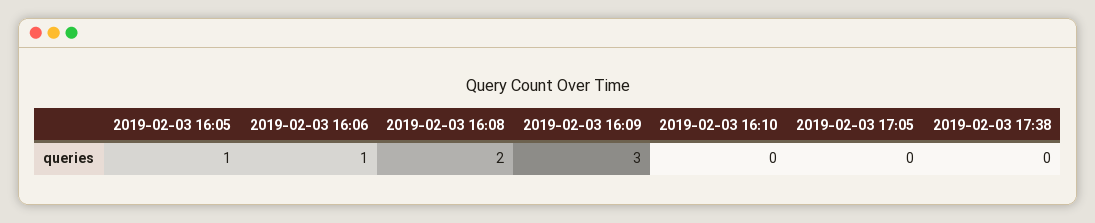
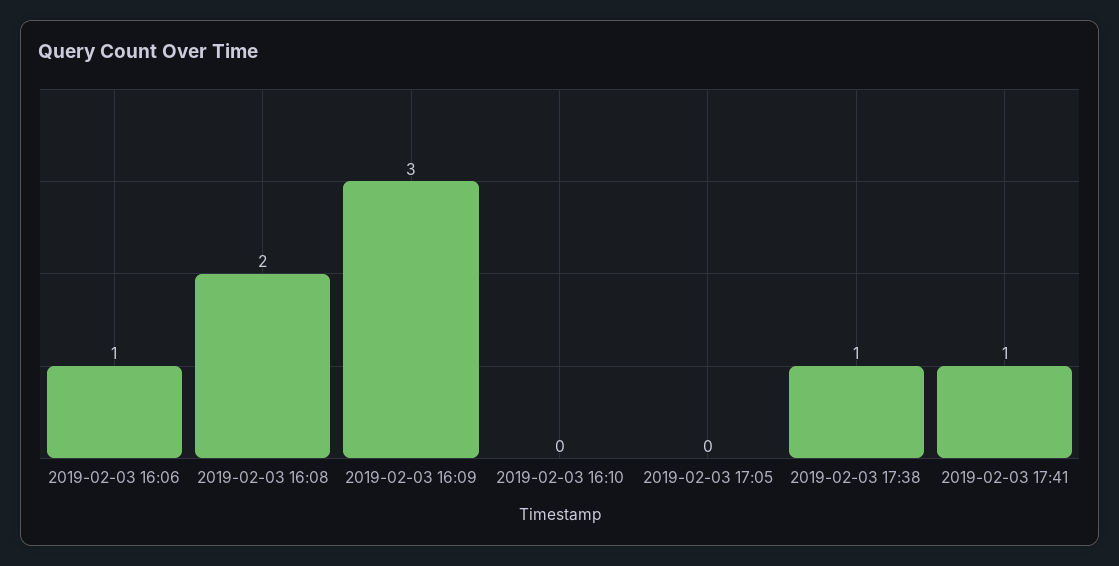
2019-02-03 16:05: 1 -> none
2019-02-03 17:38: 0 -> 1
2019-02-03 17:41: none -> 1

